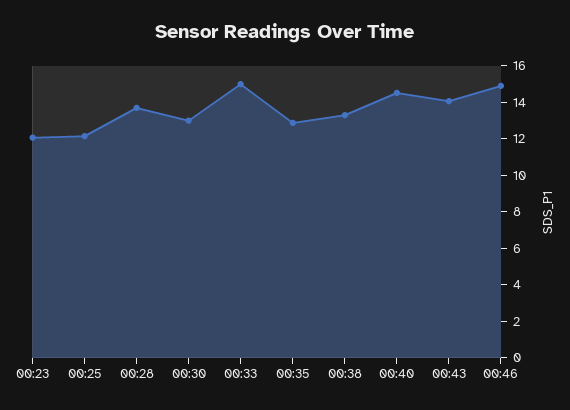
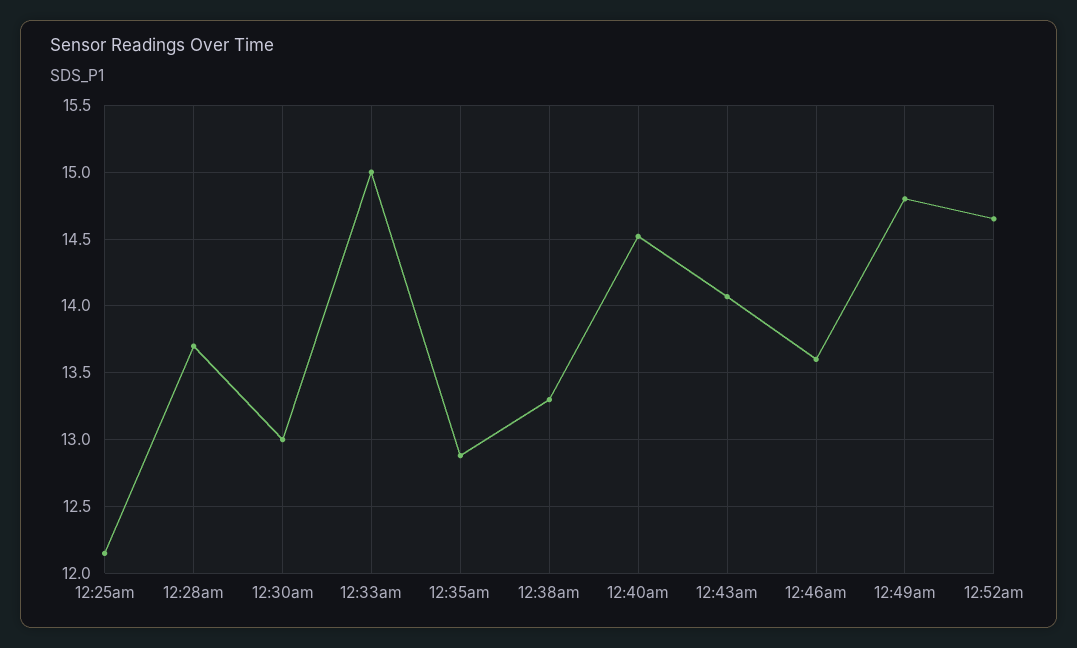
00:23: 12 -> none
00:46: 15 -> 13.6
12:49am: none -> 14.8
12:52am: none -> 14.65

